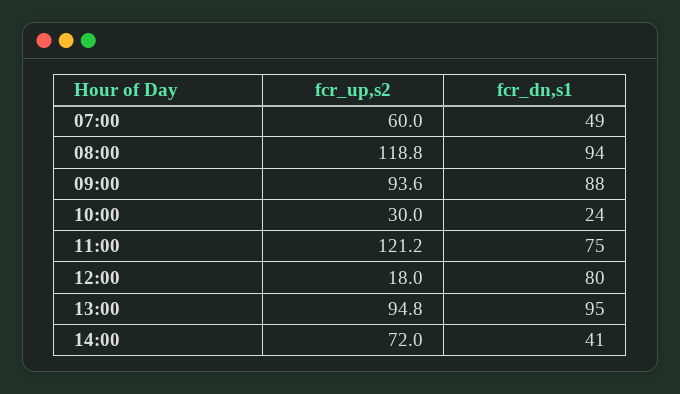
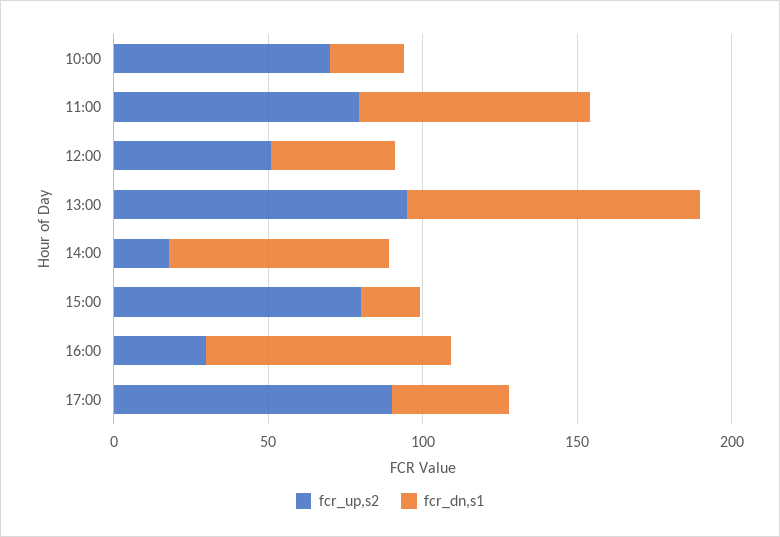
fcr_up,s2, 07:00: 60 -> none
fcr_dn,s1, 07:00: 49 -> none
fcr_up,s2, 08:00: 118.8 -> none
fcr_dn,s1, 08:00: 94 -> none
fcr_up,s2, 09:00: 93.6 -> none
fcr_dn,s1, 09:00: 88 -> none
fcr_up,s2, 10:00: 30 -> 70
fcr_up,s2, 11:00: 121.2 -> 80
fcr_up,s2, 12:00: 18 -> 50
fcr_dn,s1, 12:00: 80 -> 40
fcr_up,s2, 14:00: 72 -> 20
fcr_dn,s1, 14:00: 41 -> 70
fcr_up,s2, 15:00: none -> 80
fcr_dn,s1, 15:00: none -> 20
fcr_up,s2, 16:00: none -> 30
fcr_dn,s1, 16:00: none -> 80
fcr_up,s2, 17:00: none -> 90
fcr_dn,s1, 17:00: none -> 40

